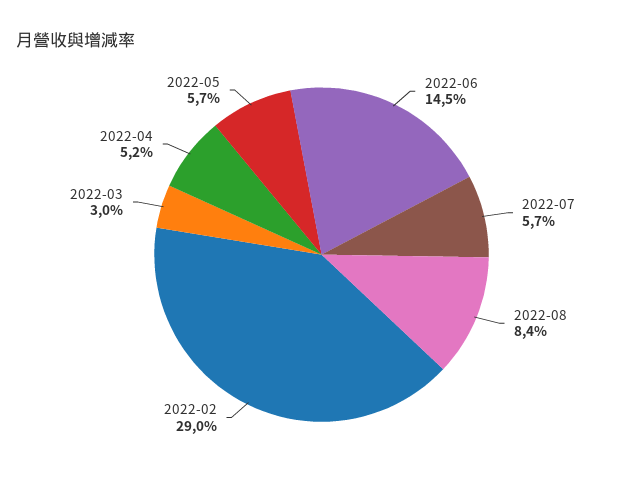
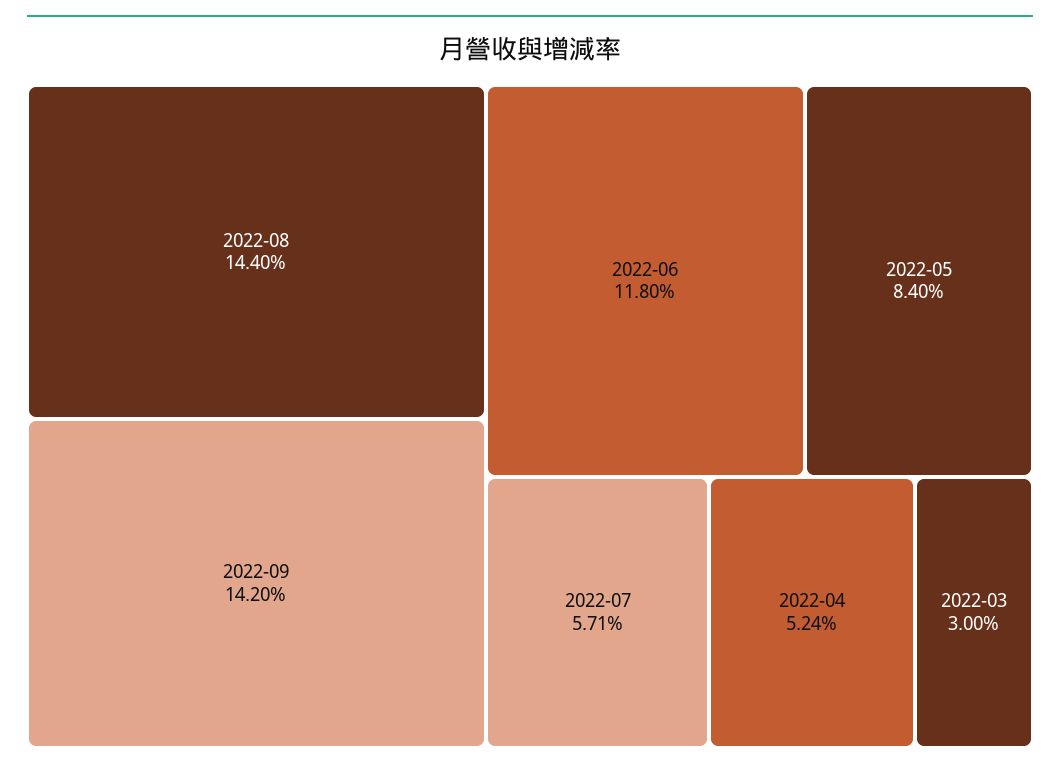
2022-06: 14.5 -> 11.8
2022-08: 8.4 -> 14.4
2022-02: 29 -> none
2022-05: 5.7 -> 8.4
2022-09: none -> 14.2

